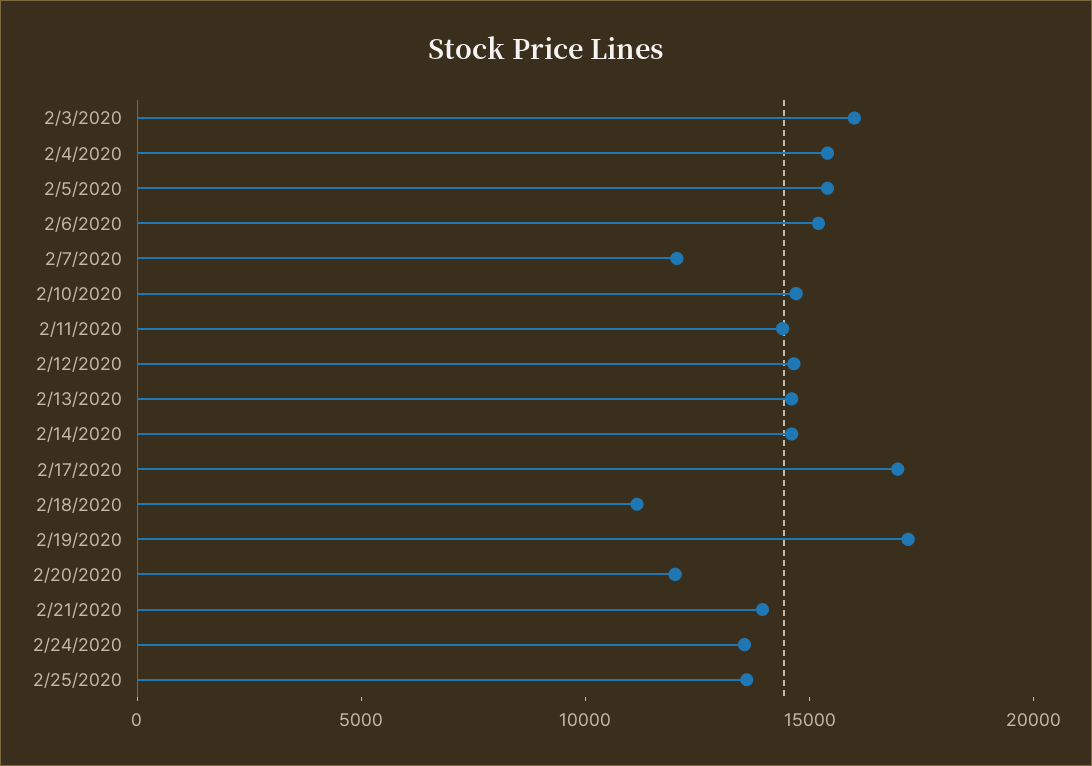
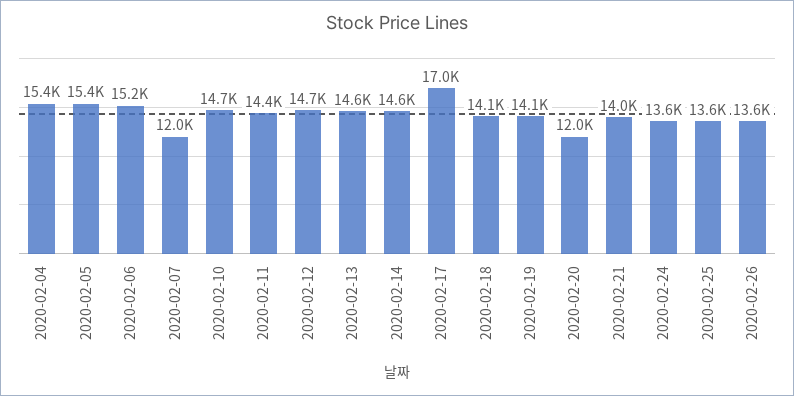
2/3/2020: 16000 -> none
2/18/2020: 11000 -> 14100
2/19/2020: 17000 -> 14100
2020-02-26: none -> 13600

